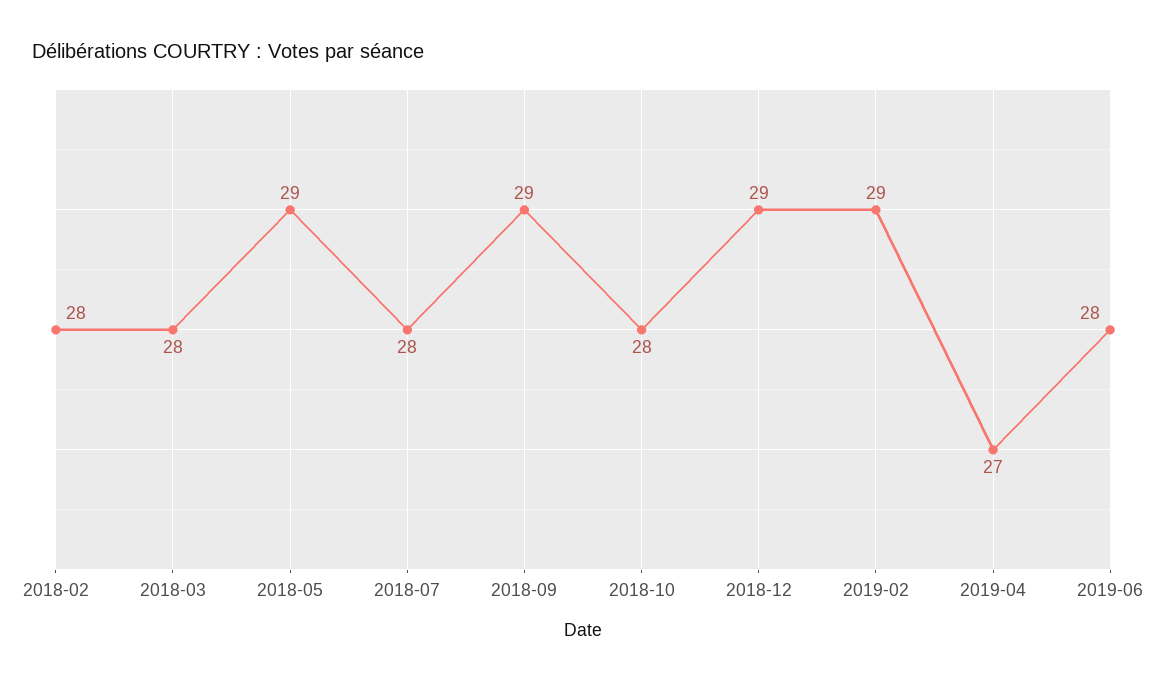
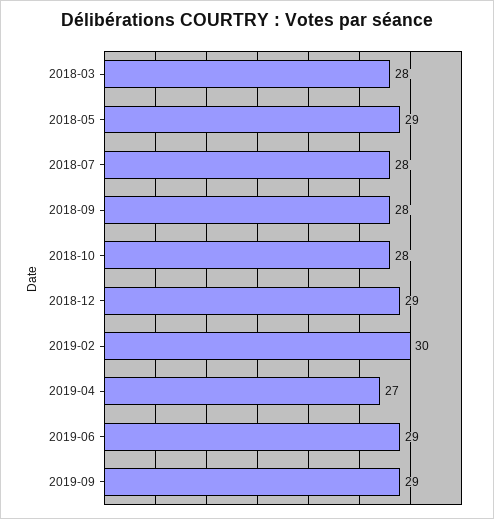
2018-02: 28 -> none
2018-09: 29 -> 28
2019-02: 29 -> 30
2019-06: 28 -> 29
2019-09: none -> 29

